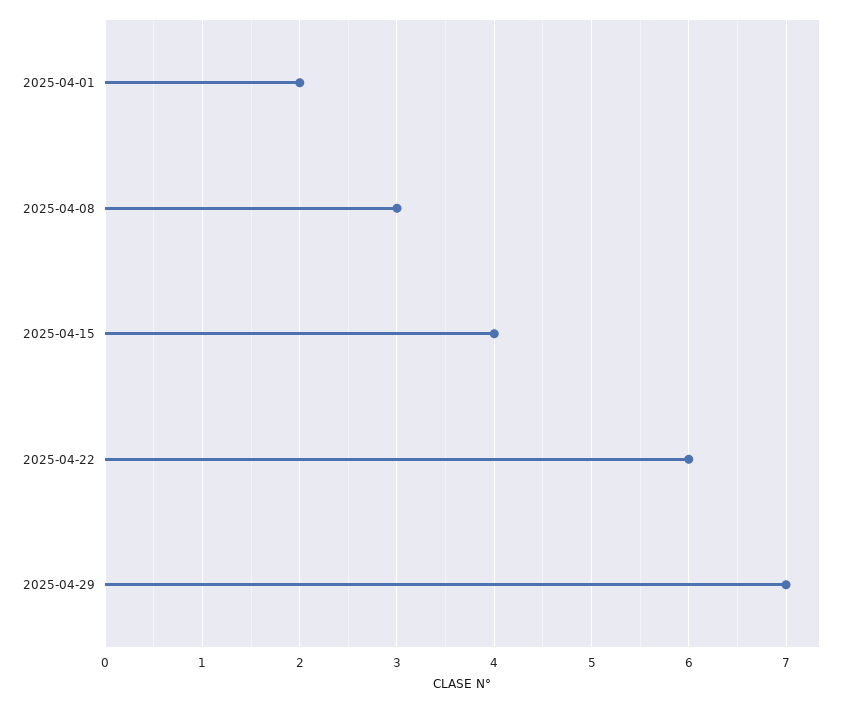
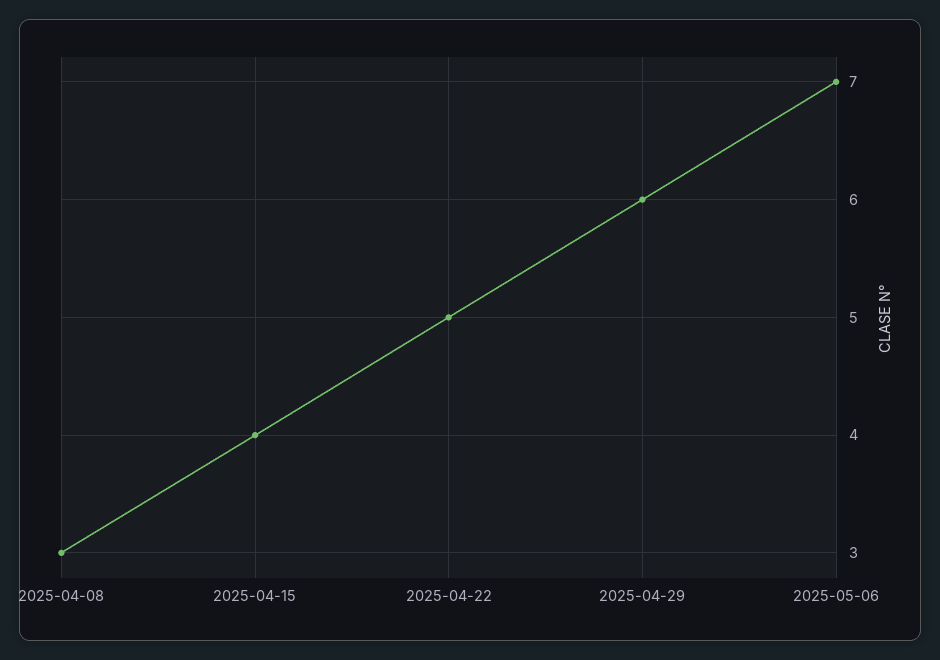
2025-04-01: 2 -> none
2025-04-22: 6 -> 5
2025-04-29: 7 -> 6
2025-05-06: none -> 7

